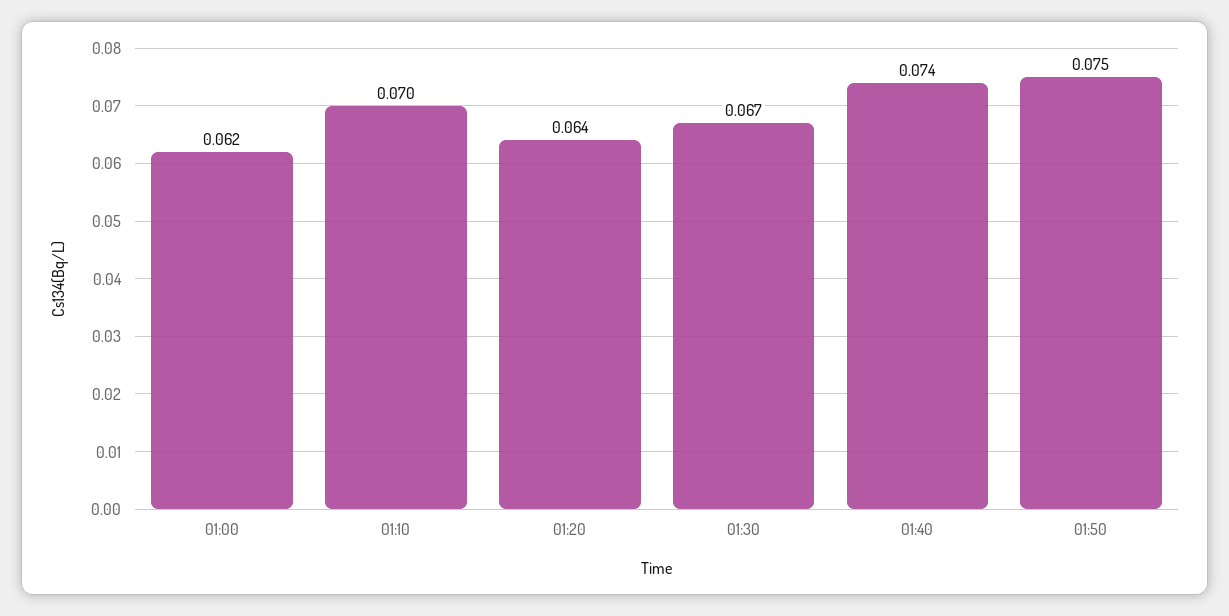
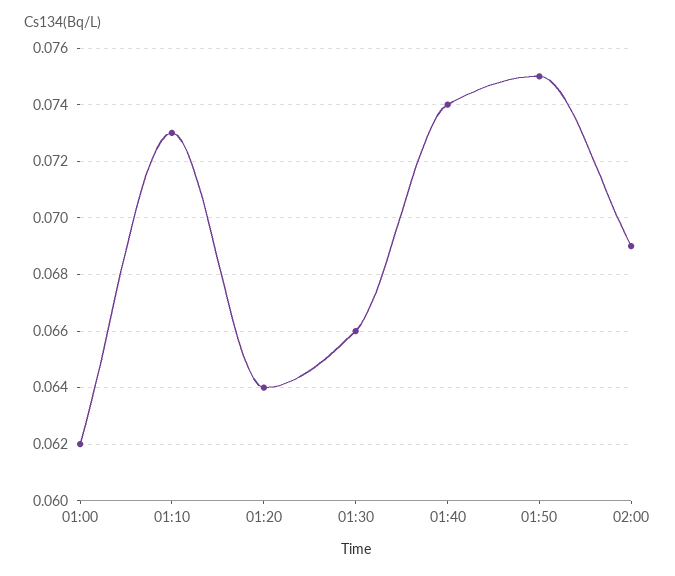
01:10: 0.07 -> 0.073
01:30: 0.067 -> 0.066
02:00: none -> 0.069

